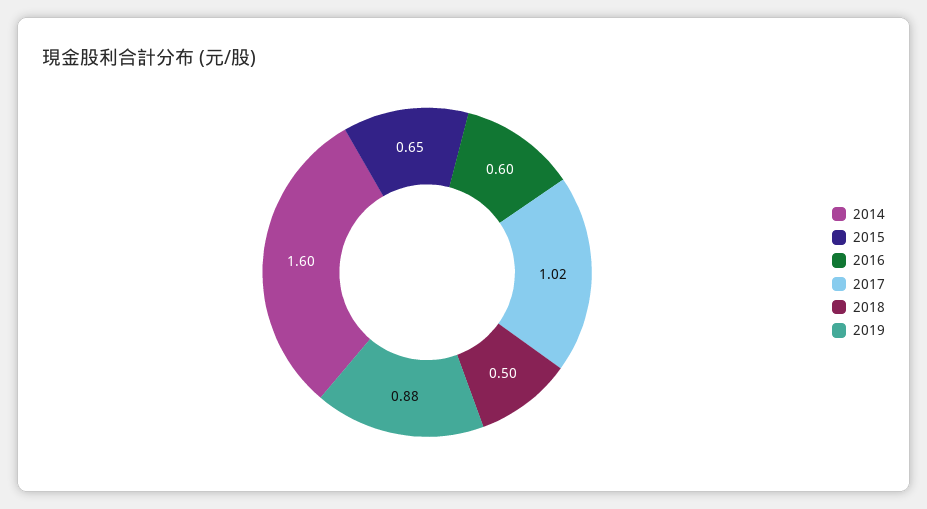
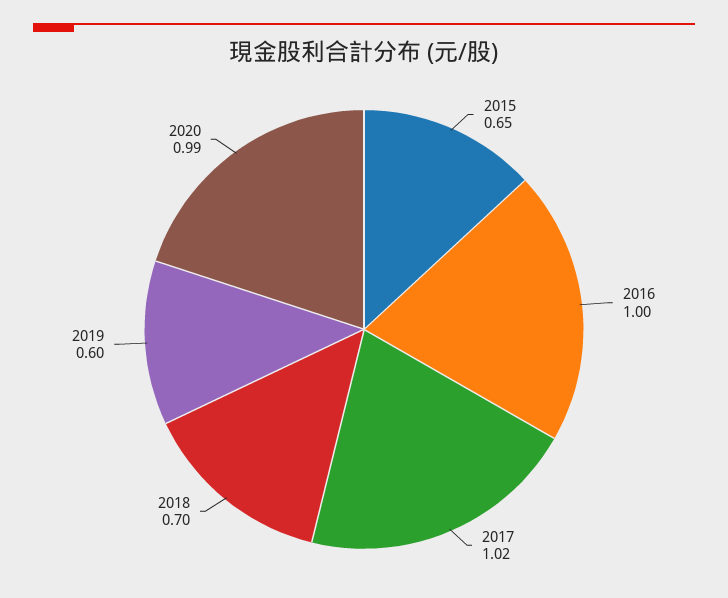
2014: 1.6 -> none
2016: 0.6 -> 1
2018: 0.5 -> 0.7
2019: 0.88 -> 0.6
2020: none -> 0.99

